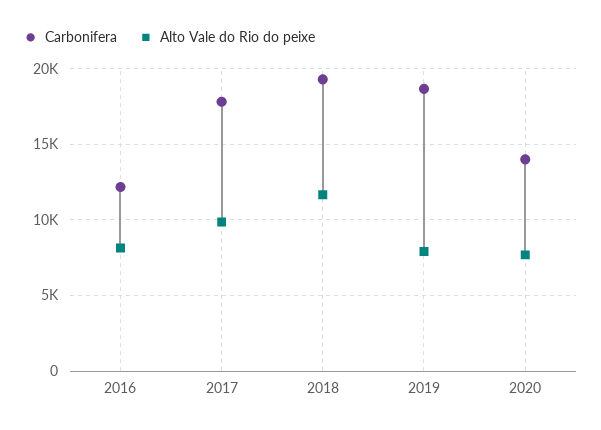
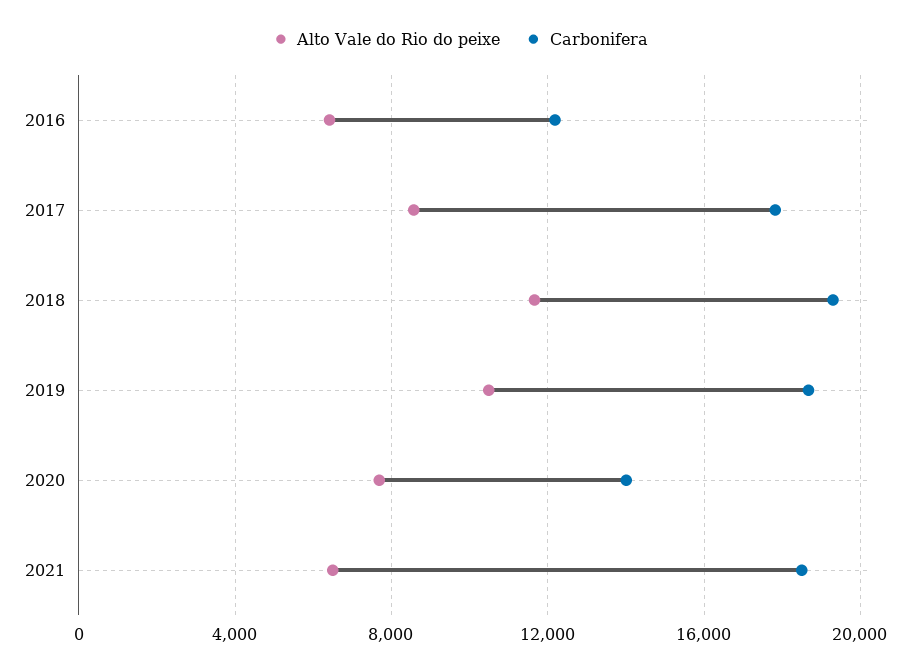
Alto Vale do Rio do peixe, 2016: 8000 -> 6500
Alto Vale do Rio do peixe, 2017: 10000 -> 8500
Alto Vale do Rio do peixe, 2019: 8000 -> 10500
Alto Vale do Rio do peixe, 2021: none -> 6500
Carbonifera, 2021: none -> 18500

